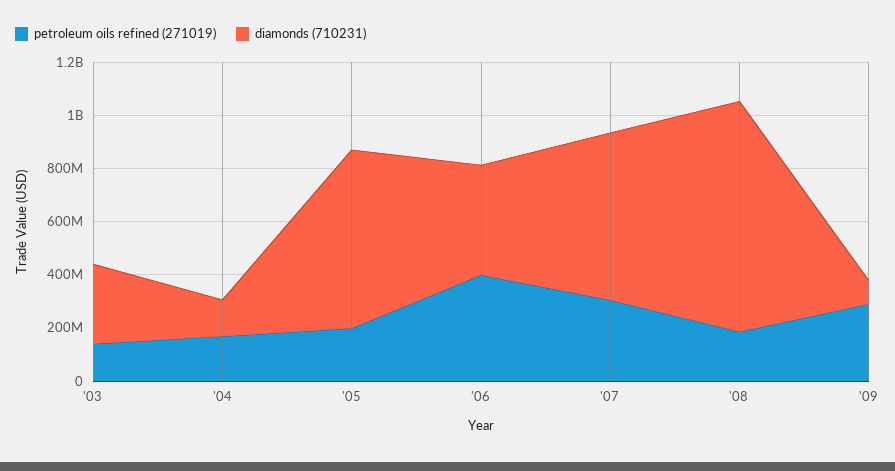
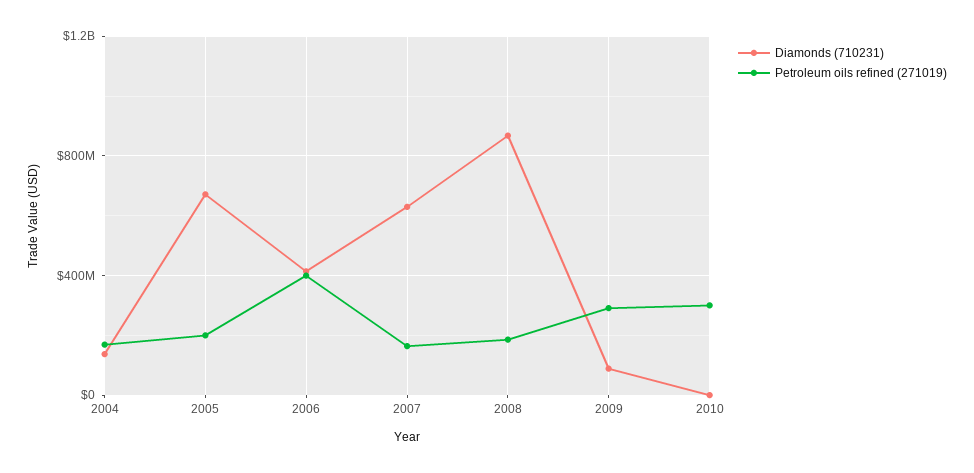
petroleum oils refined (271019), '03: 150000000 -> none
diamonds (710231), '03: 300000000 -> none
petroleum oils refined (271019), '07: 300000000 -> 150000000
diamonds (710231), 2010: none -> 0
petroleum oils refined (271019), 2010: none -> 300000000

